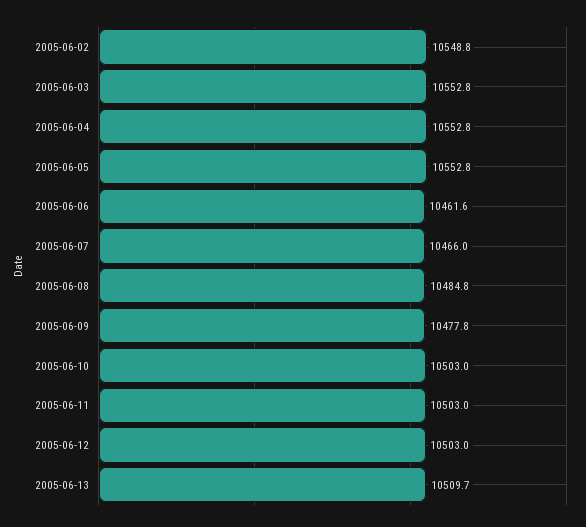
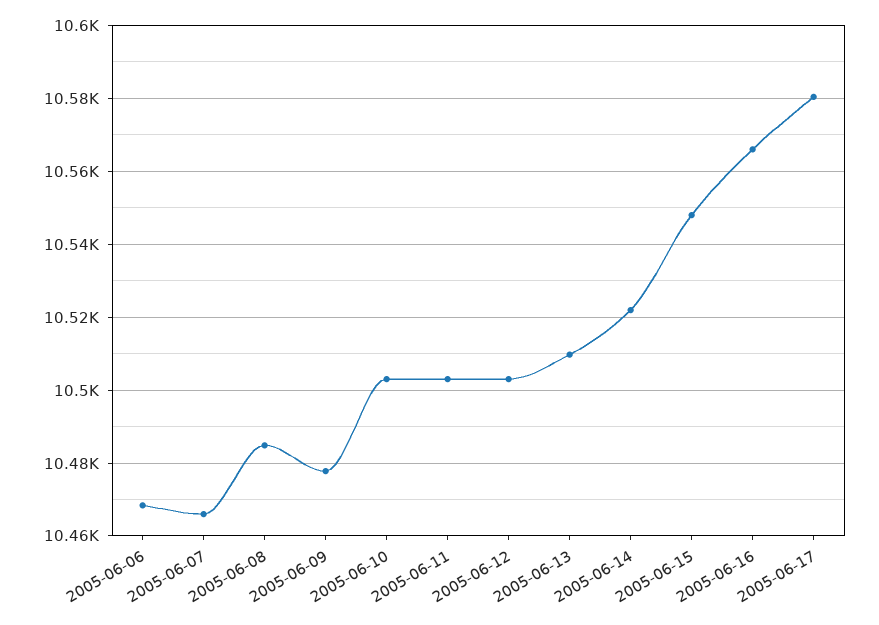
2005-06-02: 10548.8 -> none
2005-06-03: 10552.8 -> none
2005-06-04: 10552.8 -> none
2005-06-05: 10552.8 -> none
2005-06-06: 10461.6 -> 10468
2005-06-14: none -> 10522
2005-06-15: none -> 10548
2005-06-16: none -> 10566
2005-06-17: none -> 10580

